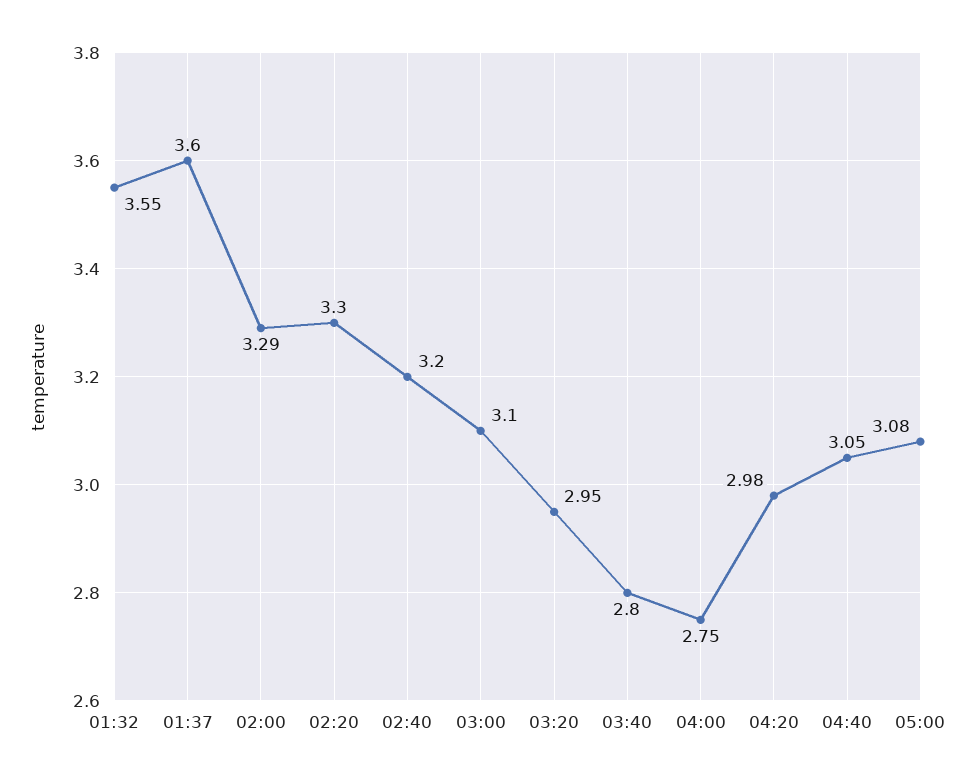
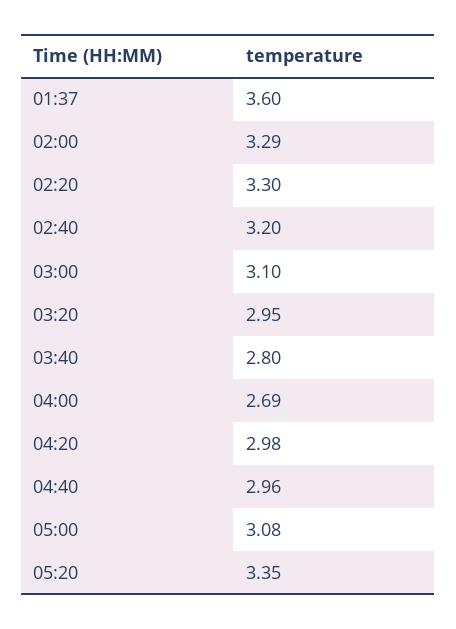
01:32: 3.55 -> none
04:00: 2.75 -> 2.69
04:40: 3.05 -> 2.96
05:20: none -> 3.35

